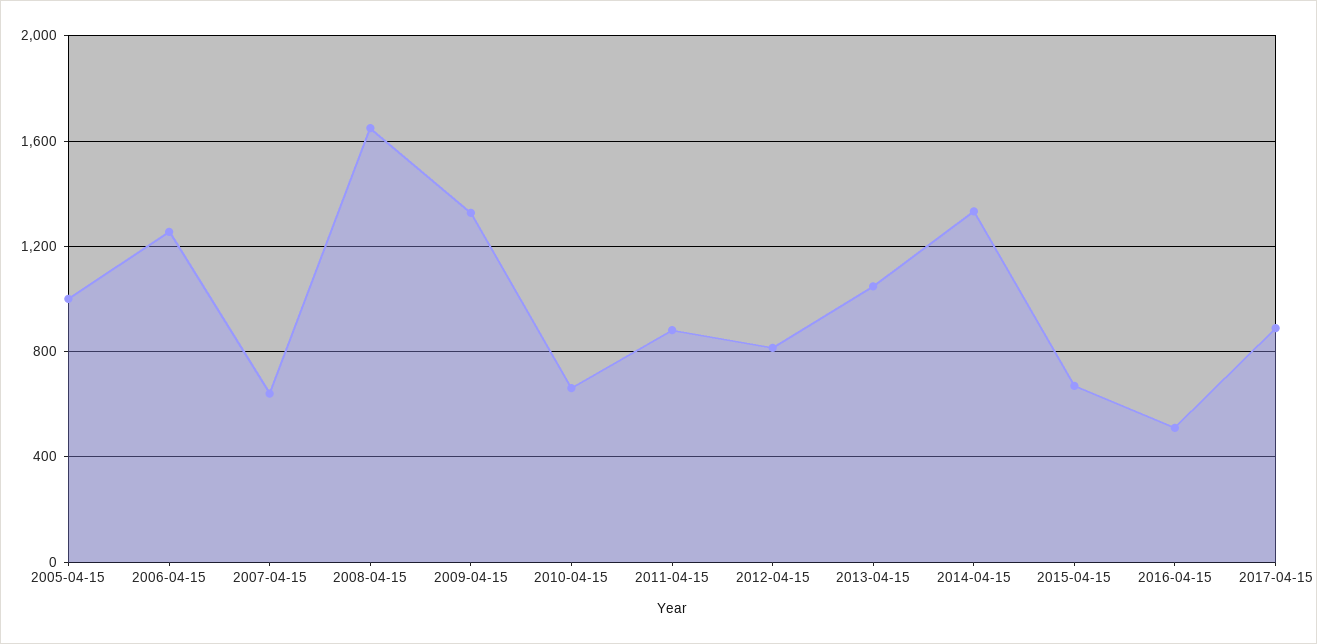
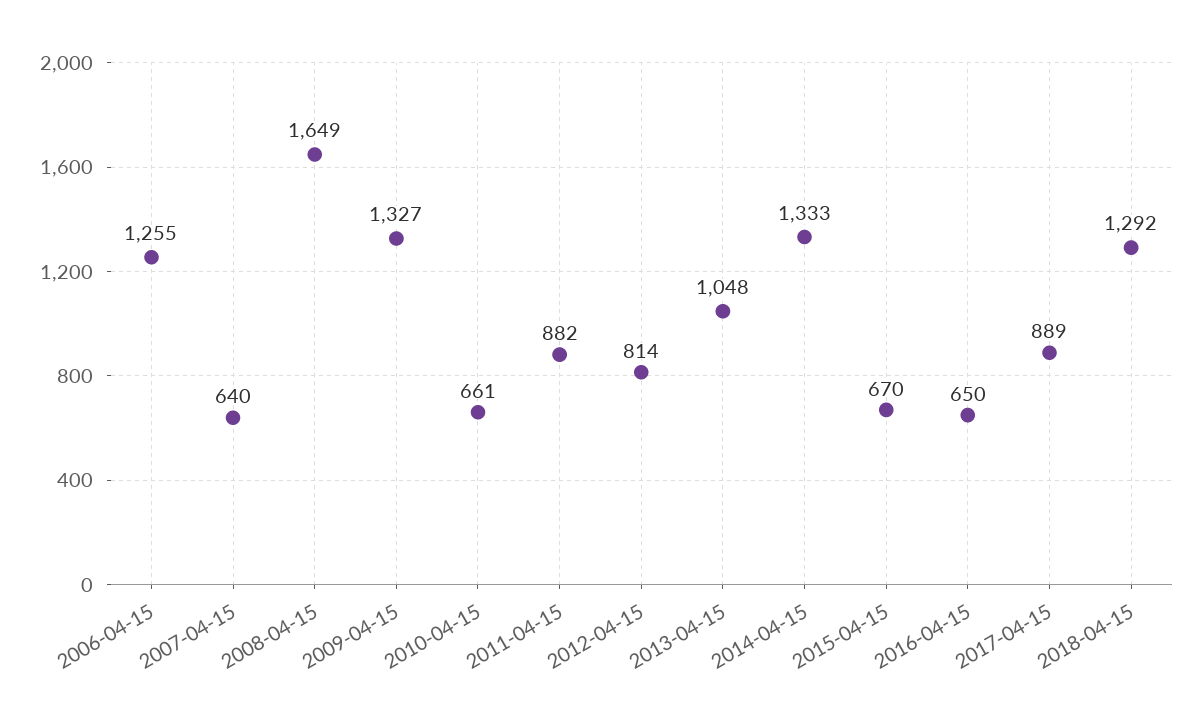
2005-04-15: 1000 -> none
2016-04-15: 500 -> 650
2018-04-15: none -> 1292

